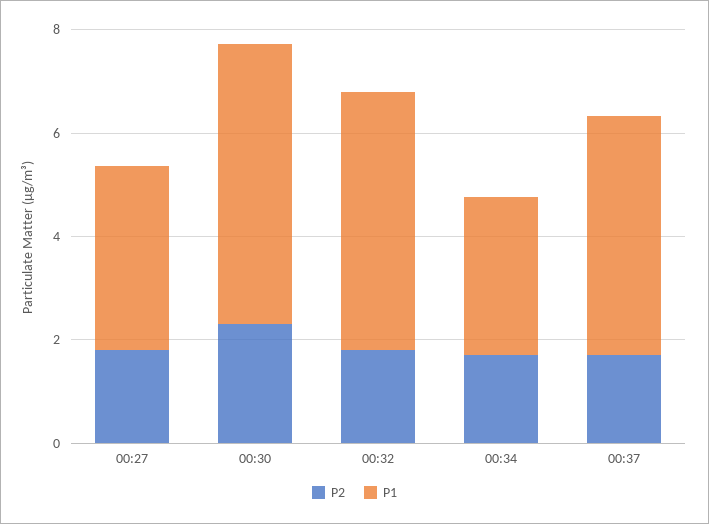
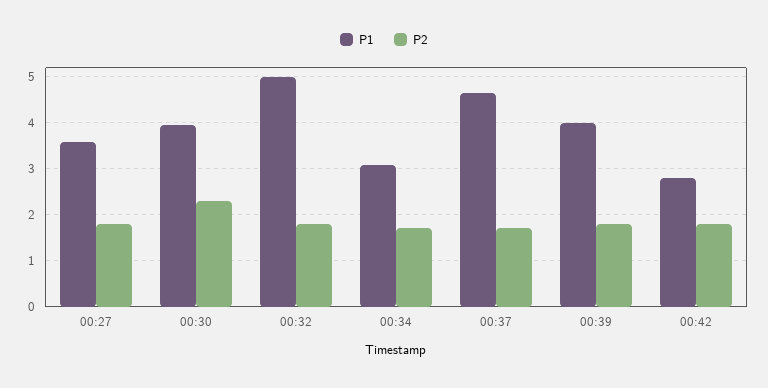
P1, 00:30: 5.5 -> 4
P1, 00:39: none -> 4
P2, 00:39: none -> 1.8
P1, 00:42: none -> 2.8
P2, 00:42: none -> 1.8

